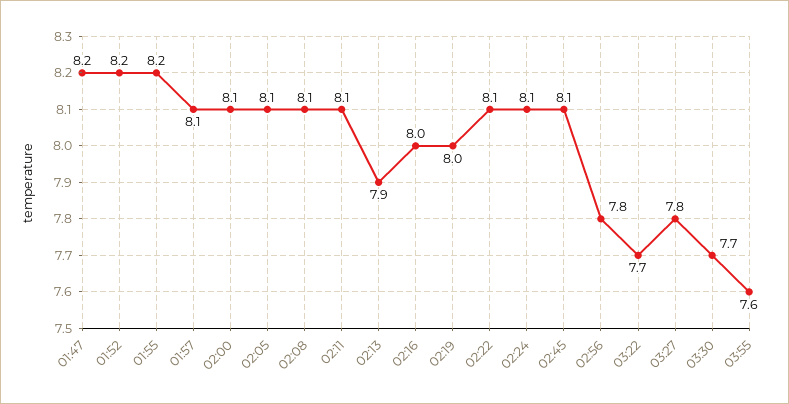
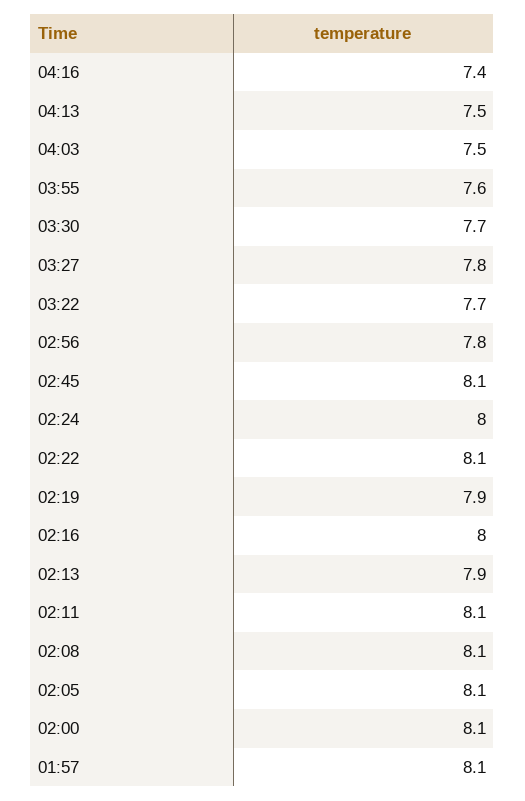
01:47: 8.2 -> none
01:52: 8.2 -> none
01:55: 8.2 -> none
02:19: 8 -> 7.9
02:24: 8.1 -> 8
04:16: none -> 7.4
04:13: none -> 7.5
04:03: none -> 7.5

